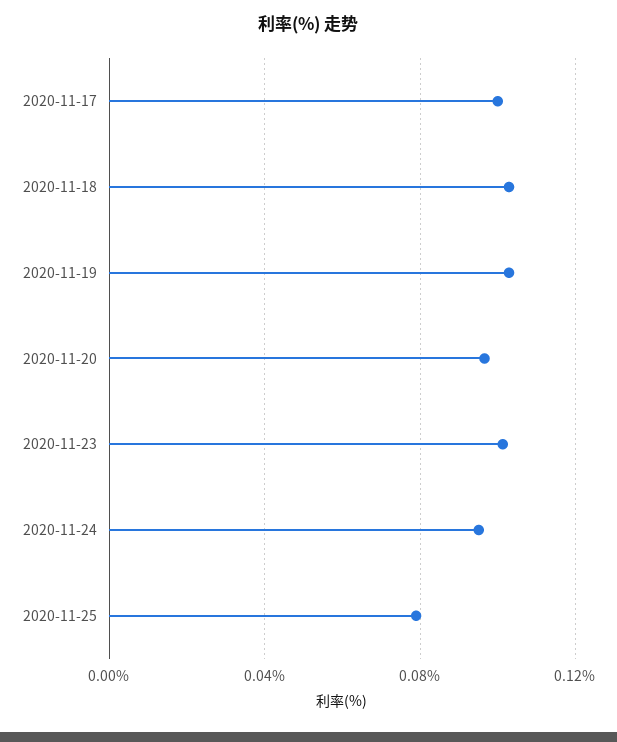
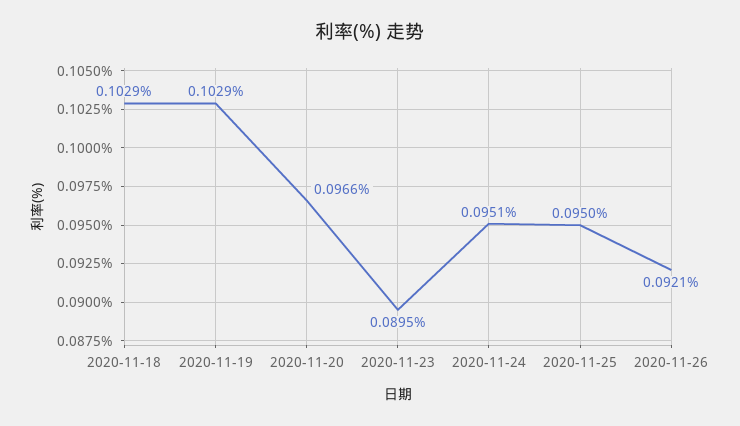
2020-11-17: 0.1 -> none
2020-11-23: 0.1 -> 0.0895
2020-11-25: 0.08 -> 0.095
2020-11-26: none -> 0.0921

